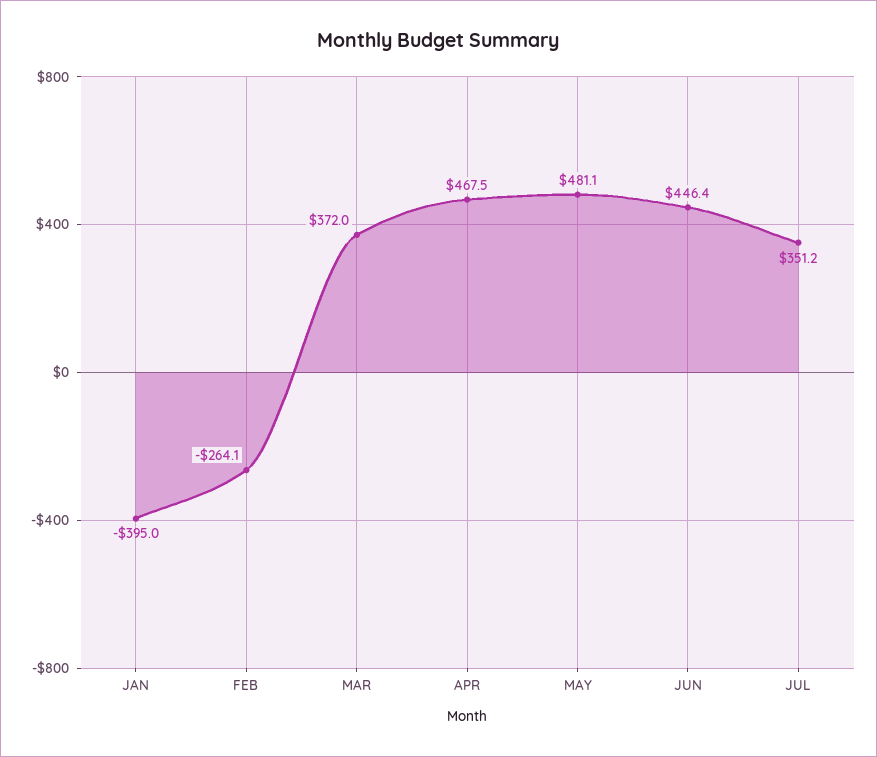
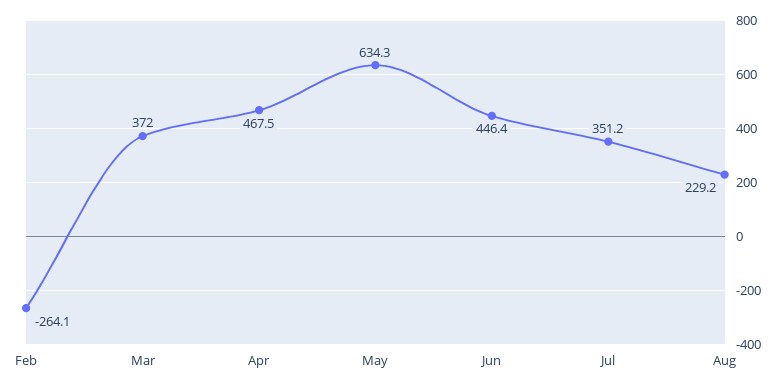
JAN: -395 -> none
MAY: 481.1 -> 634.3
Aug: none -> 229.2

